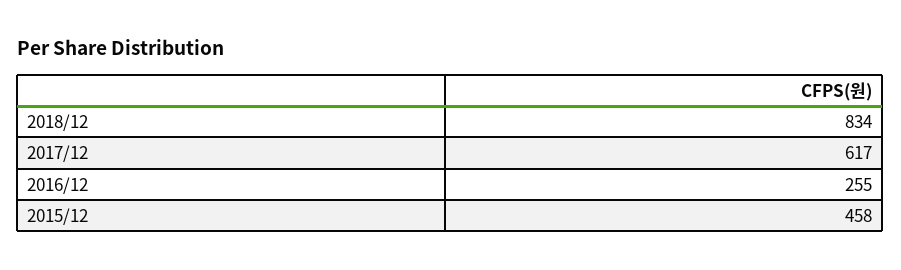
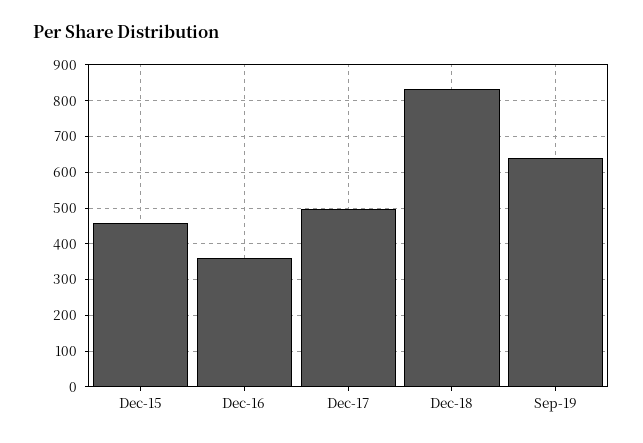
2017/12: 617 -> 500
2016/12: 255 -> 360
Sep-19: none -> 640

